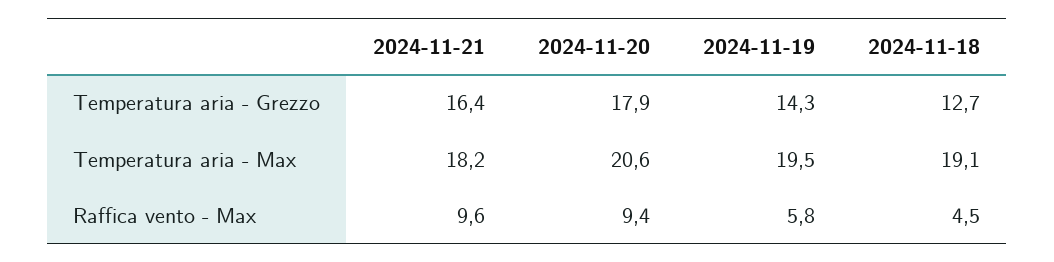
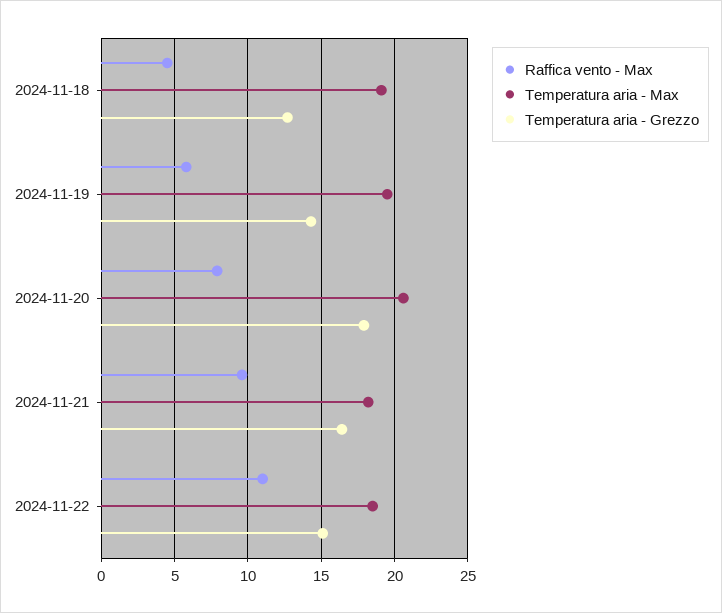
Raffica vento - Max, 2024-11-20: 9.4 -> 8
Raffica vento - Max, 2024-11-22: none -> 11
Temperatura aria - Max, 2024-11-22: none -> 18.5
Temperatura aria - Grezzo, 2024-11-22: none -> 15

